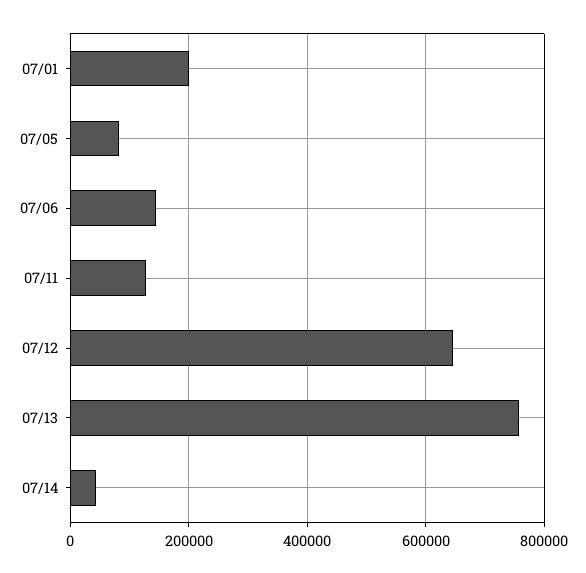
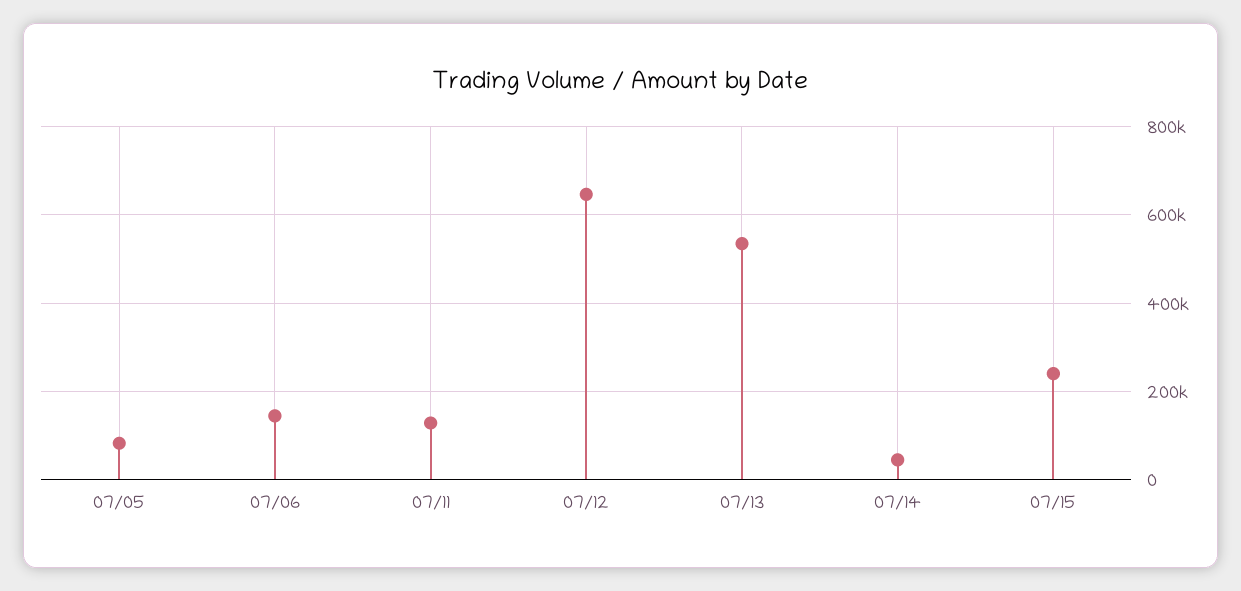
07/01: 200000 -> none
07/13: 760000 -> 540000
07/15: none -> 240000

